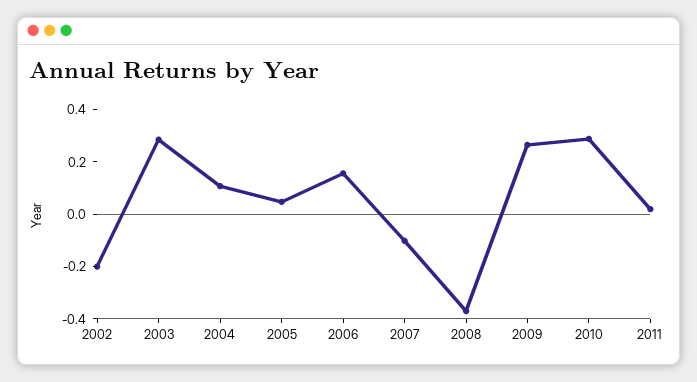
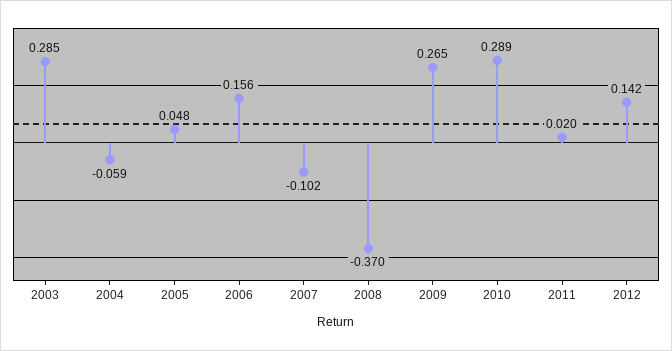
2002: -0.2 -> none
2004: 0.1 -> -0.059
2012: none -> 0.142

